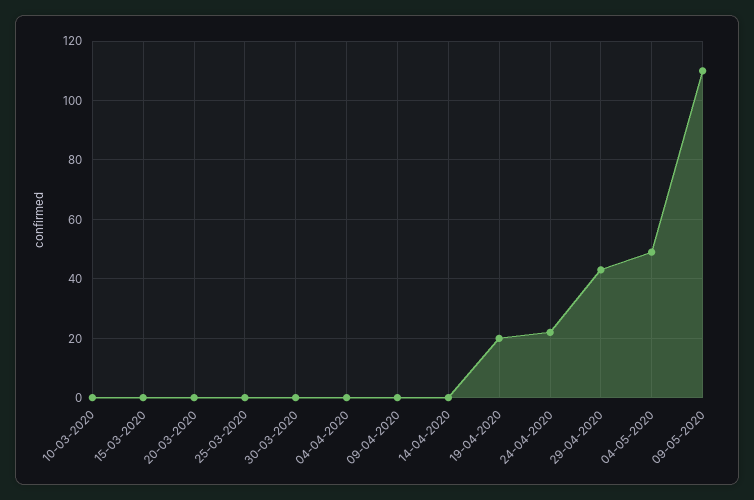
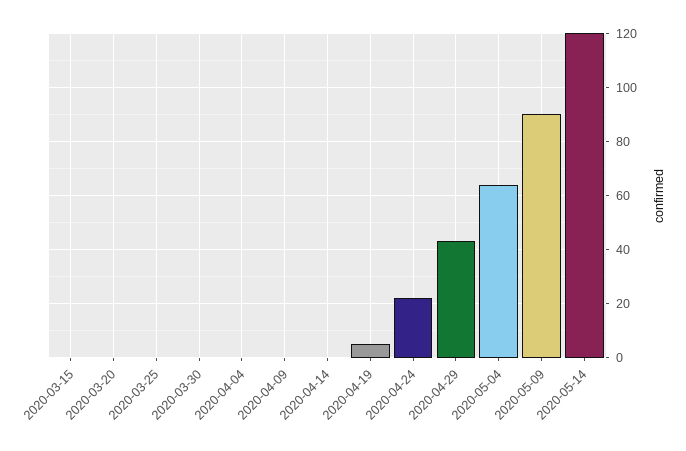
10-03-2020: 0 -> none
19-04-2020: 20 -> 5
04-05-2020: 50 -> 65
09-05-2020: 110 -> 90
2020-05-14: none -> 120

